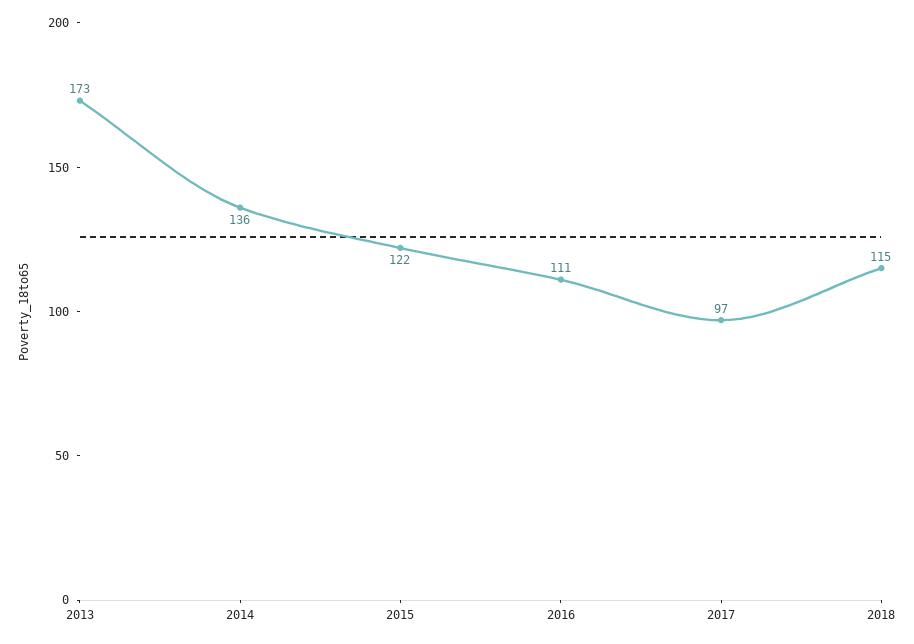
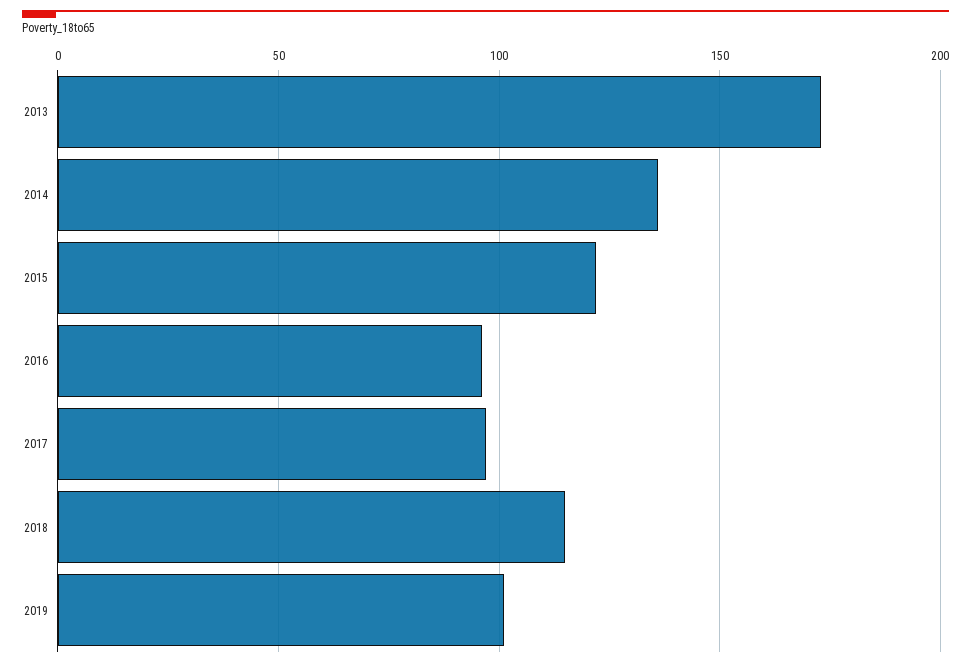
2016: 111 -> 95
2019: none -> 100

